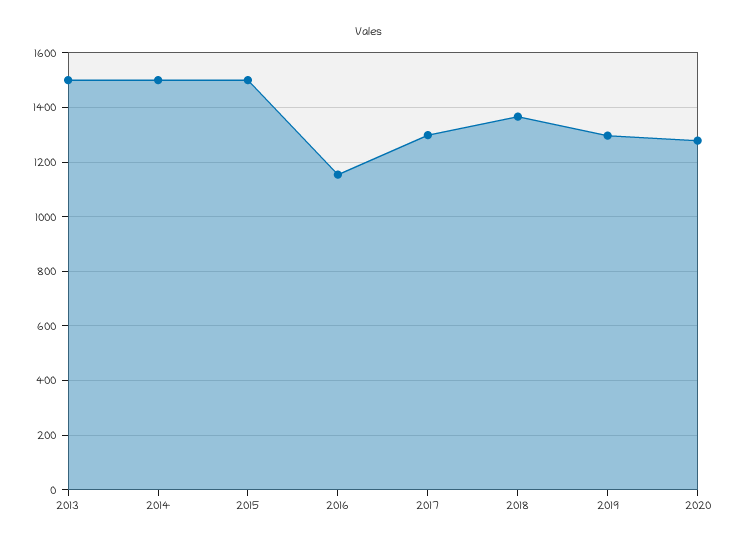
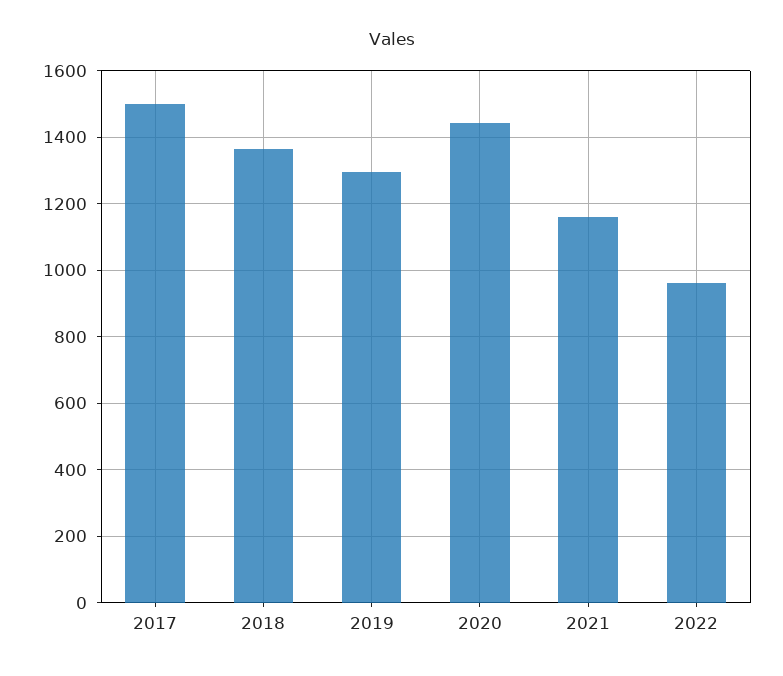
2013: 1500 -> none
2014: 1500 -> none
2015: 1500 -> none
2016: 1150 -> none
2017: 1300 -> 1500
2020: 1275 -> 1440
2021: none -> 1160
2022: none -> 960

